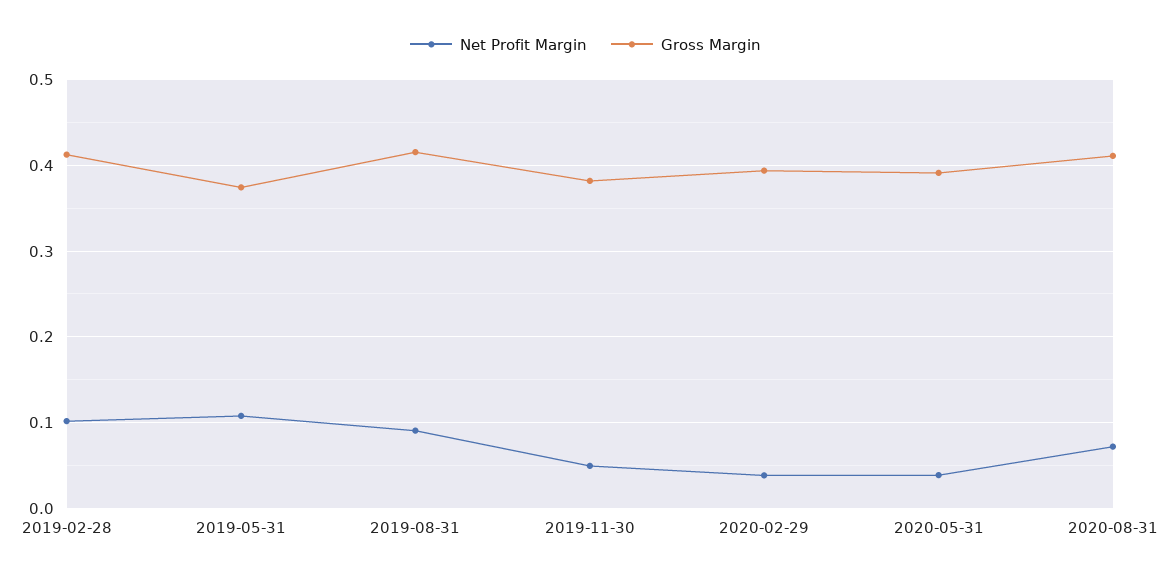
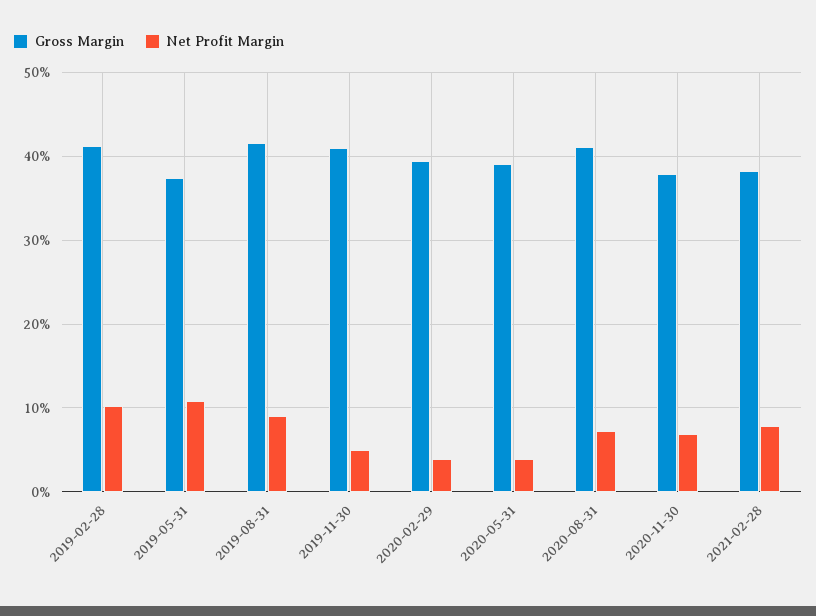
Gross Margin, 2019-11-30: 0.38 -> 0.41
Gross Margin, 2020-11-30: none -> 0.38
Net Profit Margin, 2020-11-30: none -> 0.07
Gross Margin, 2021-02-28: none -> 0.38
Net Profit Margin, 2021-02-28: none -> 0.08

